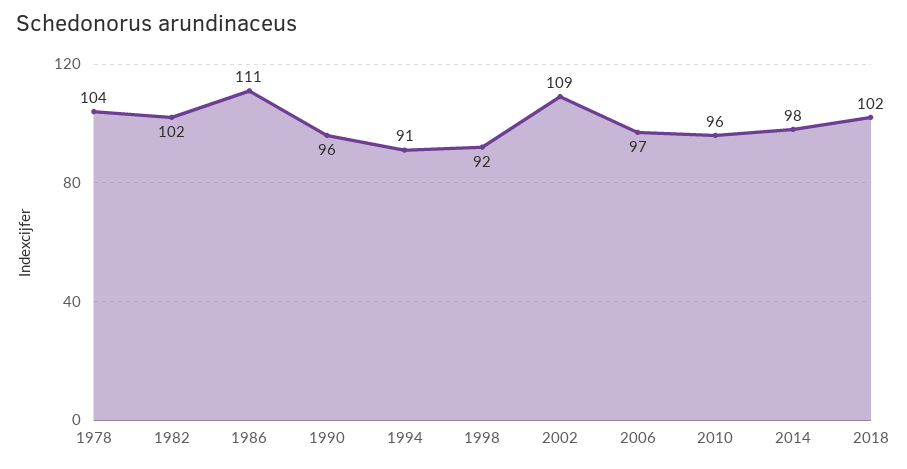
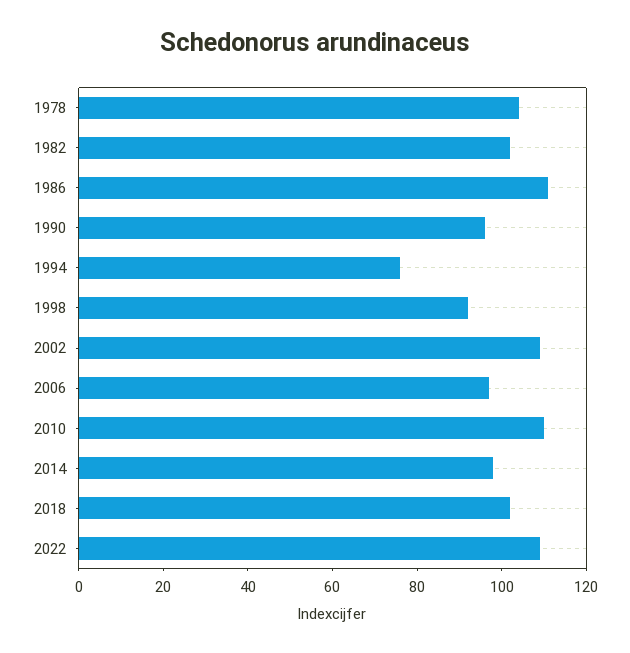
1994: 91 -> 75
2010: 96 -> 110
2022: none -> 110

